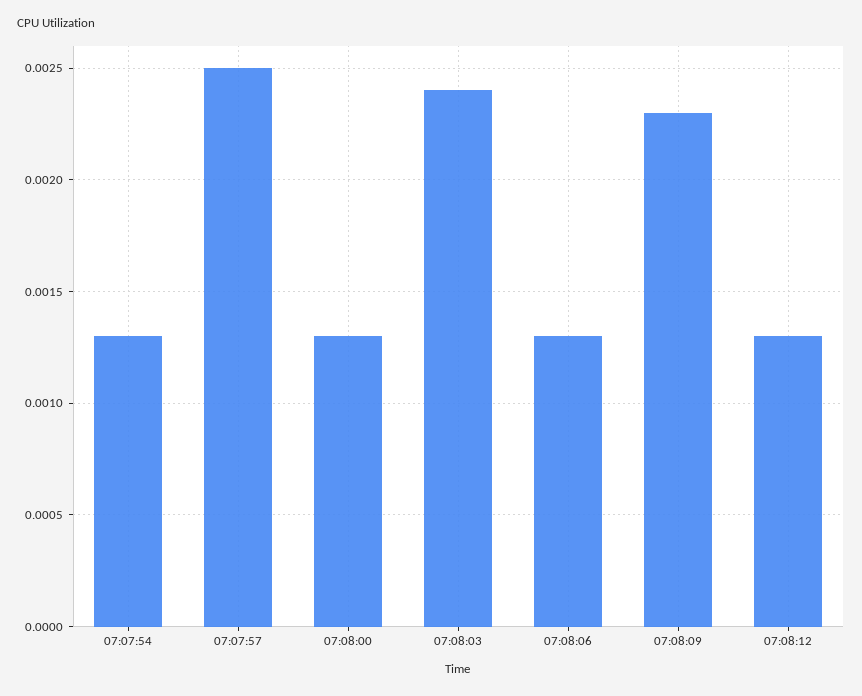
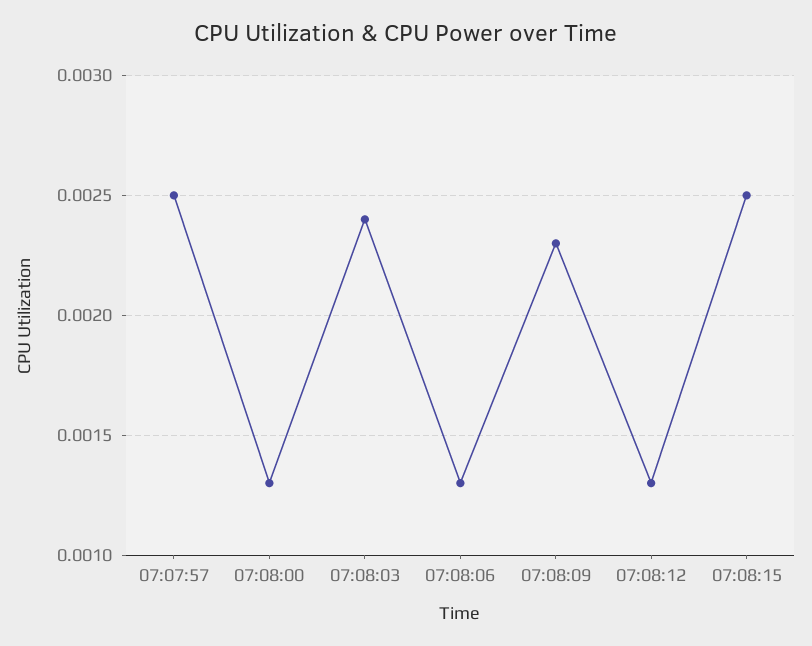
07:07:54: 0.0013 -> none
07:08:15: none -> 0.0025

